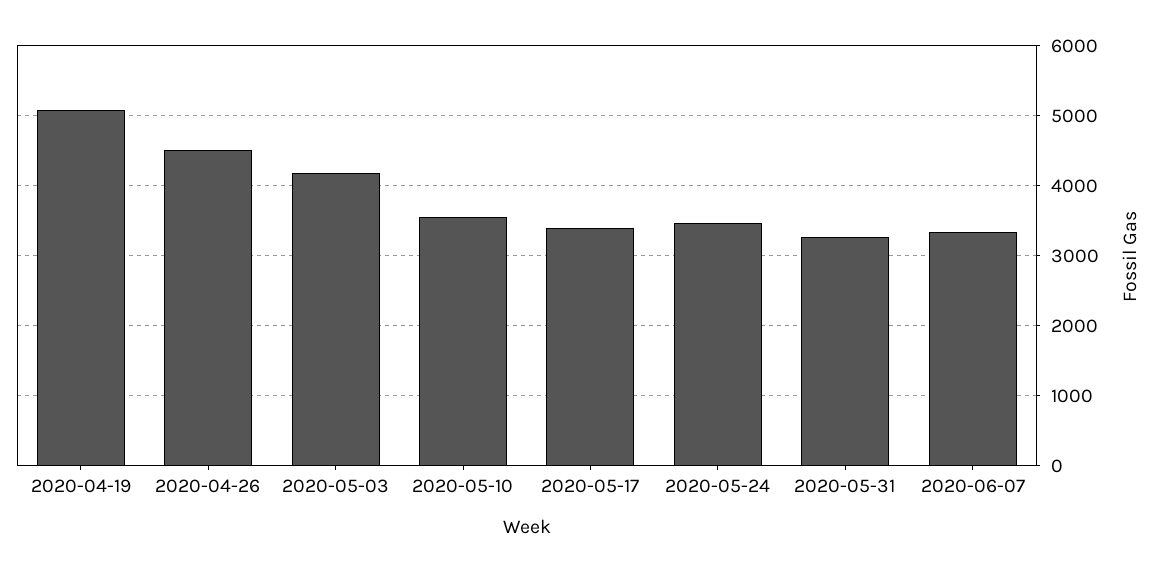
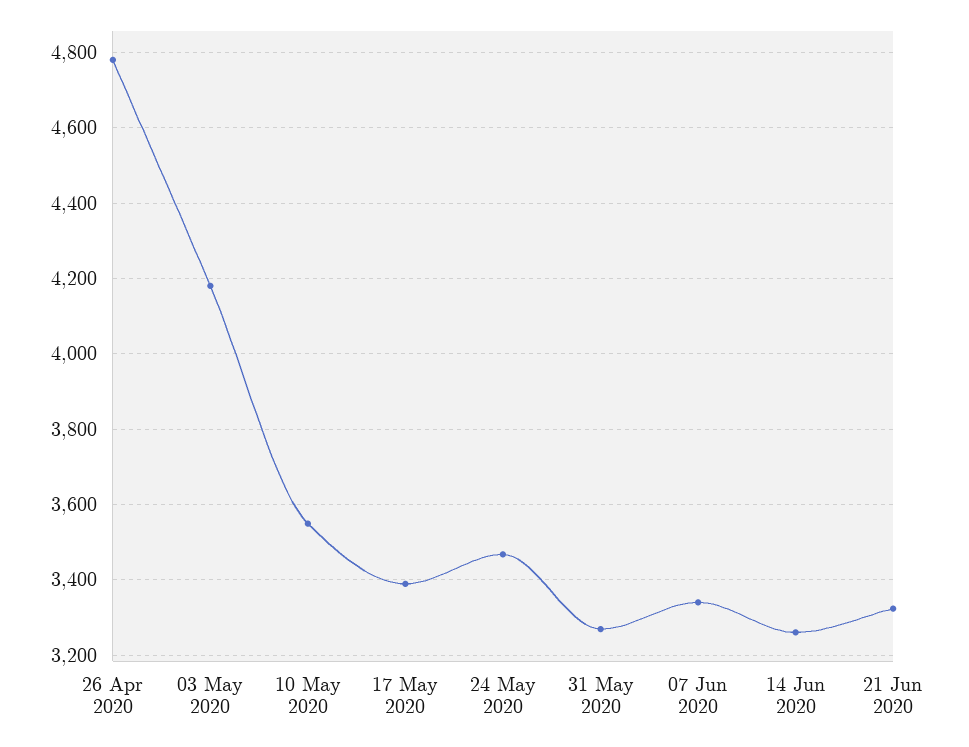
2020-04-19: 5100 -> none
2020-04-26: 4500 -> 4780
14 Jun 2020: none -> 3260
21 Jun 2020: none -> 3320

